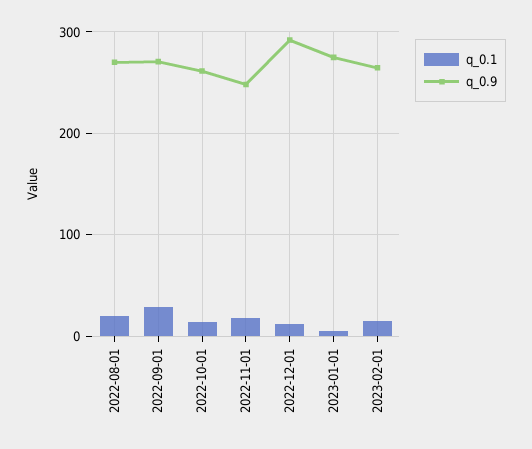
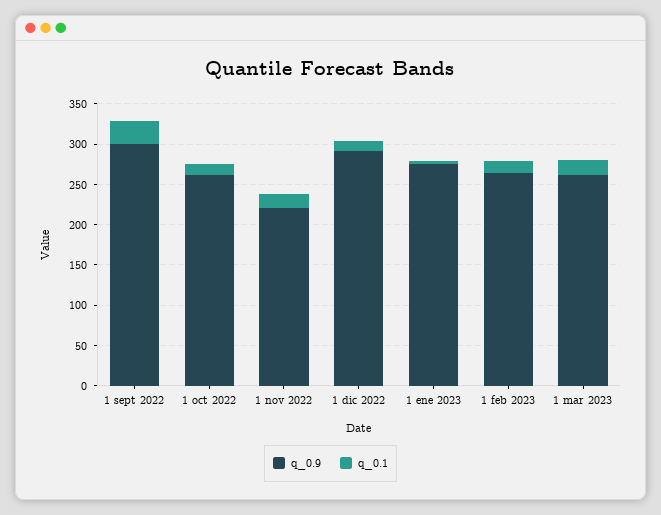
q_0.1, 2022-08-01: 20 -> none
q_0.9, 2022-08-01: 270 -> none
q_0.9, 2022-09-01: 270 -> 300
q_0.9, 2022-11-01: 250 -> 220
q_0.9, 1 mar 2023: none -> 260
q_0.1, 1 mar 2023: none -> 20

